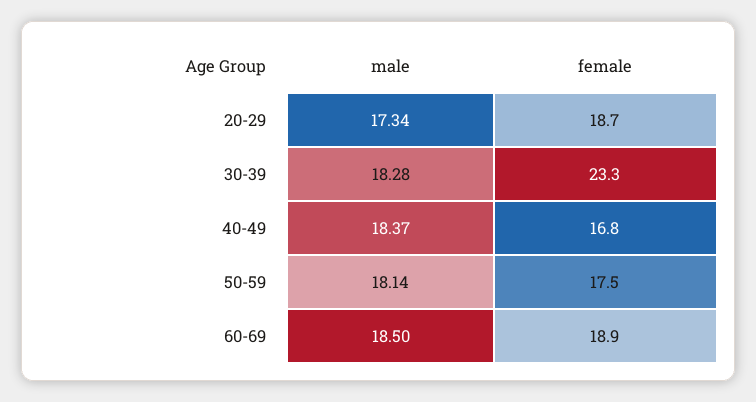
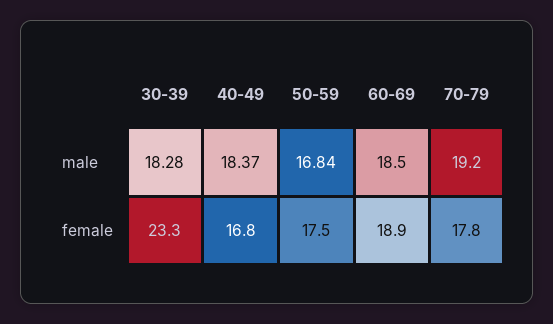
male, 20-29: 17.34 -> none
female, 20-29: 18.7 -> none
male, 50-59: 18.14 -> 16.84
male, 70-79: none -> 19.2
female, 70-79: none -> 17.8

